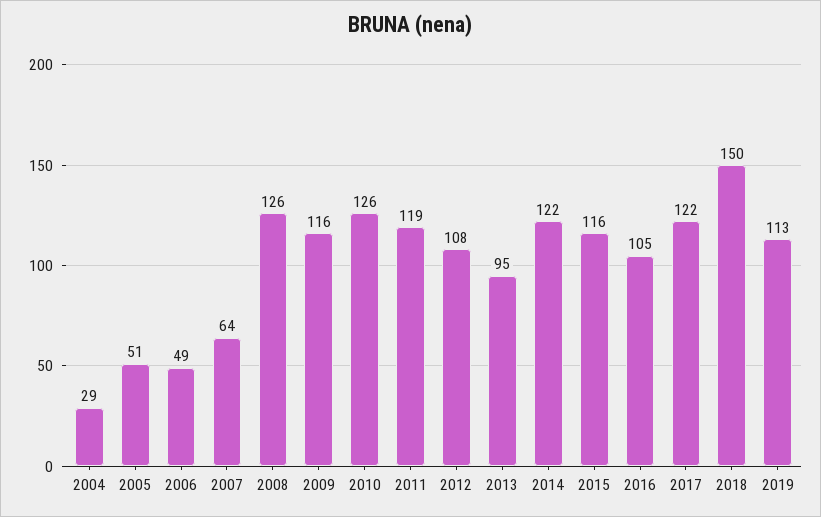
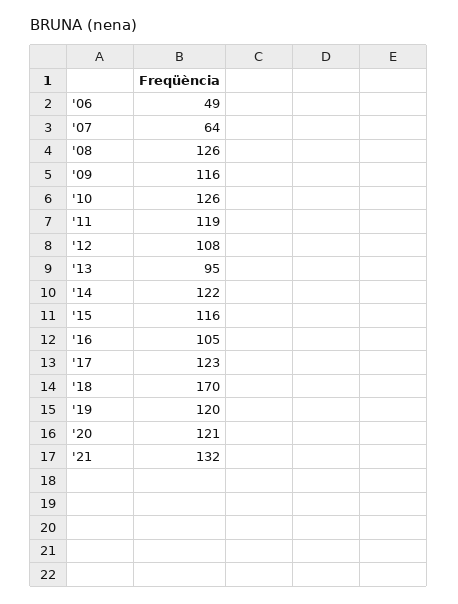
2004: 29 -> none
2005: 51 -> none
2017: 122 -> 123
2018: 150 -> 170
2019: 113 -> 120
'20: none -> 121
'21: none -> 132

